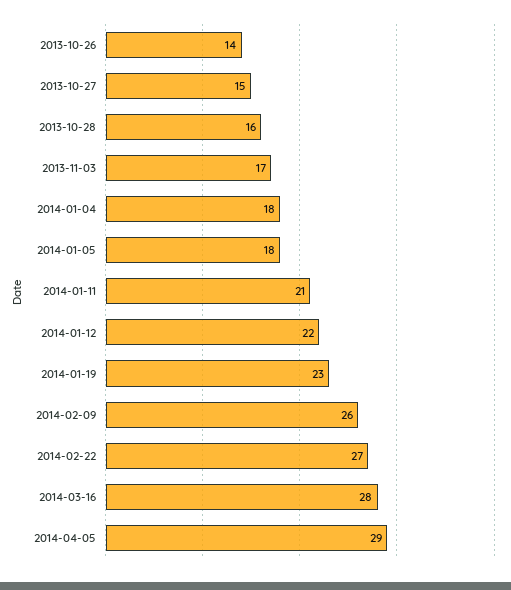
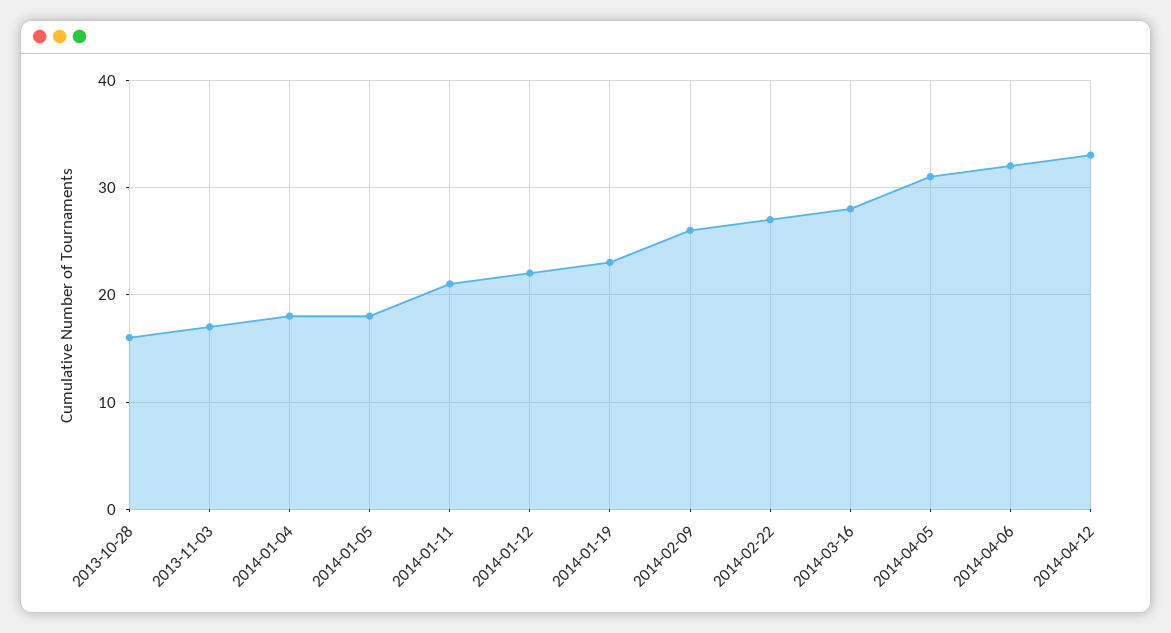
2013-10-26: 14 -> none
2013-10-27: 15 -> none
2014-04-05: 29 -> 31
2014-04-06: none -> 32
2014-04-12: none -> 33

